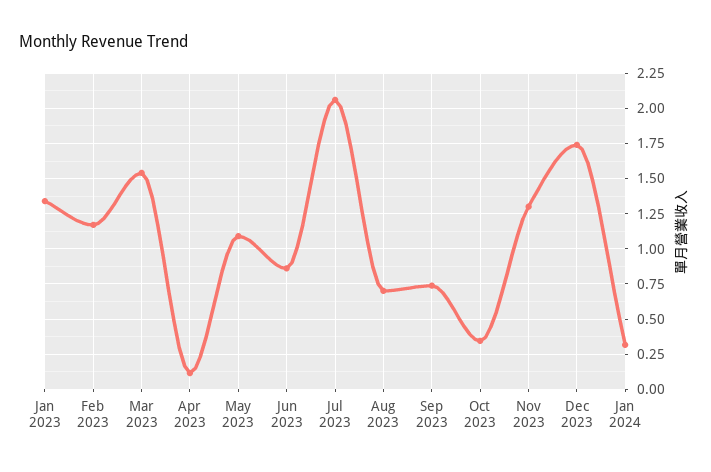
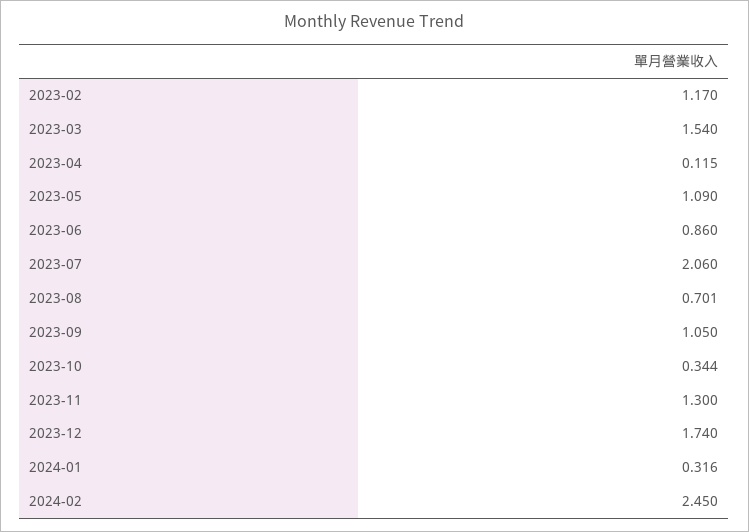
Jan 2023: 1.35 -> none
Sep 2023: 0.75 -> 1.05
2024-02: none -> 2.45

